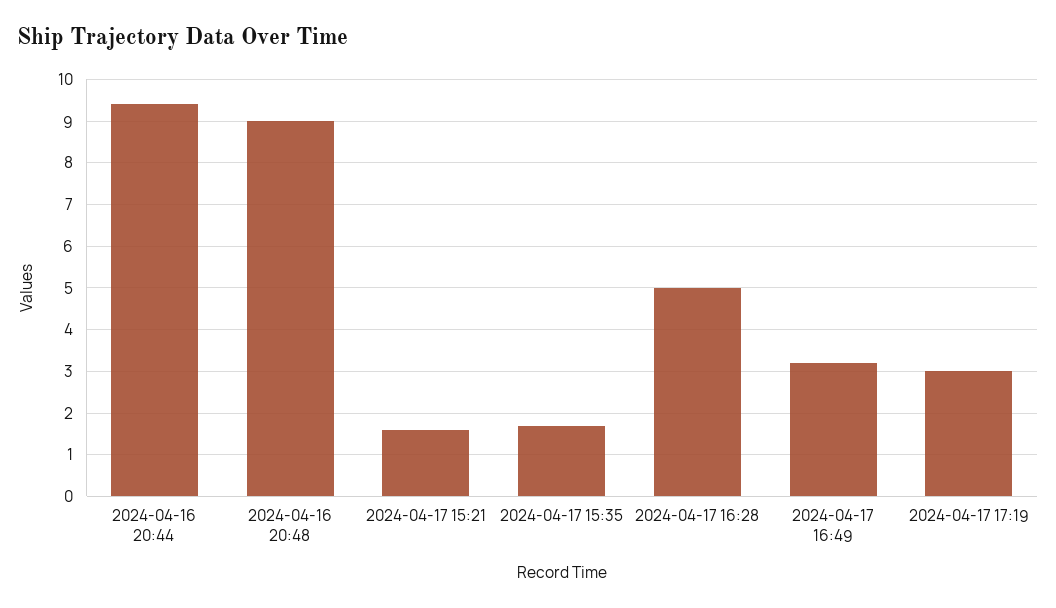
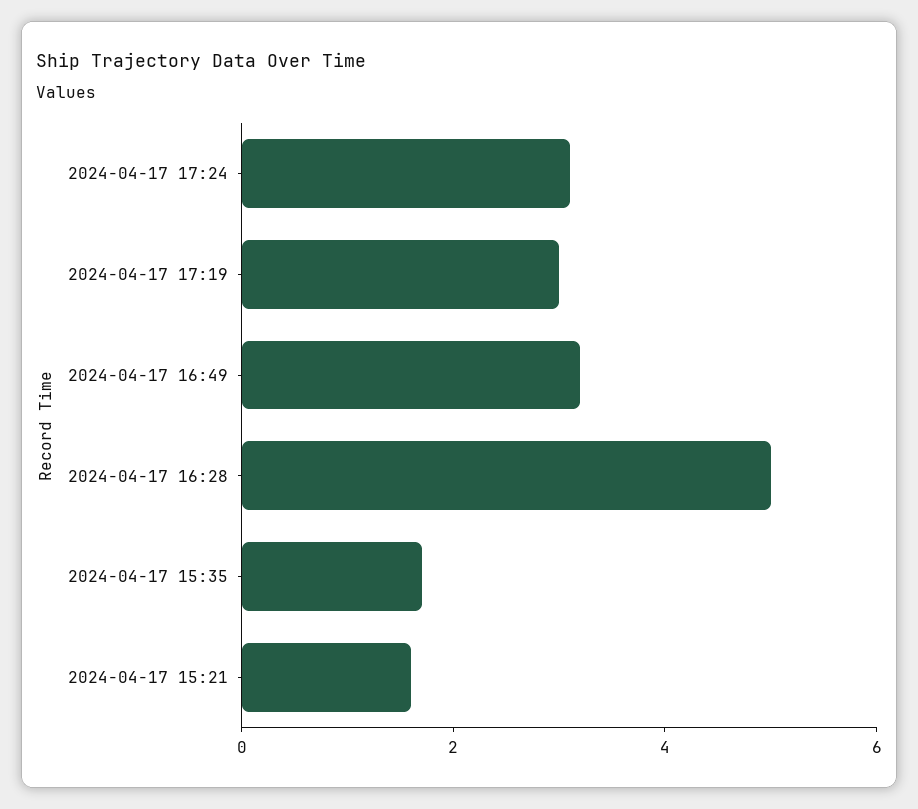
2024-04-16 20:44: 9.5 -> none
2024-04-16 20:48: 9 -> none
2024-04-17 17:24: none -> 3

